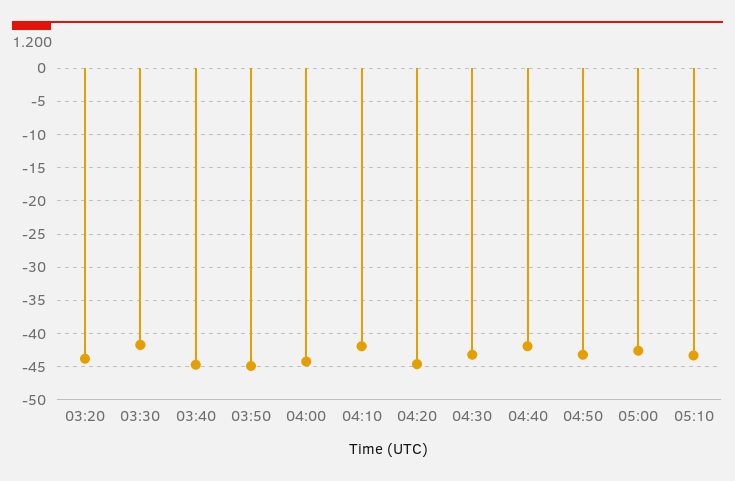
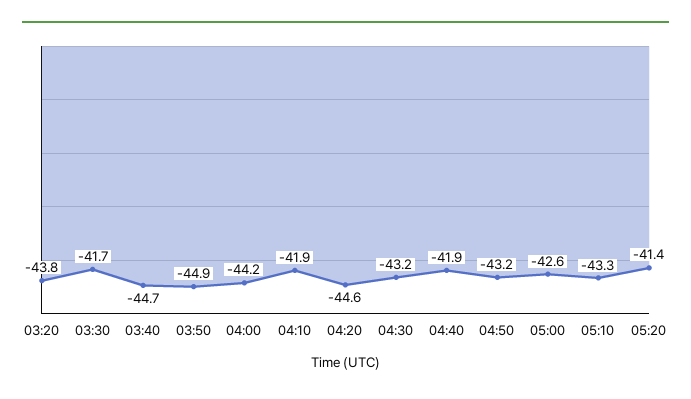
05:20: none -> -41.4

